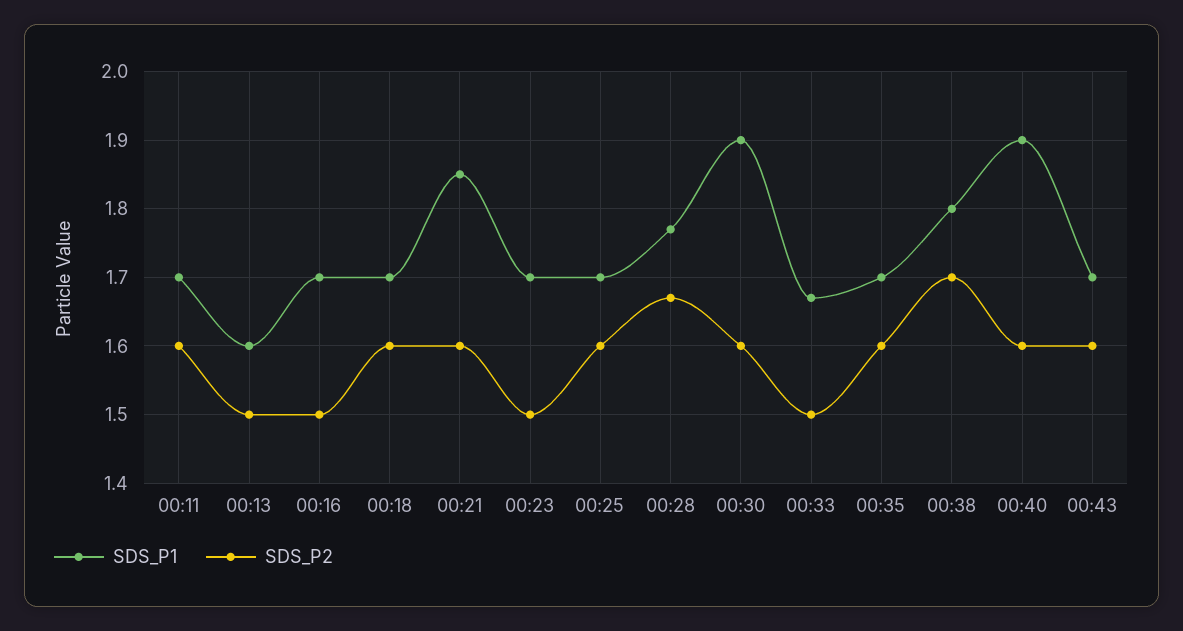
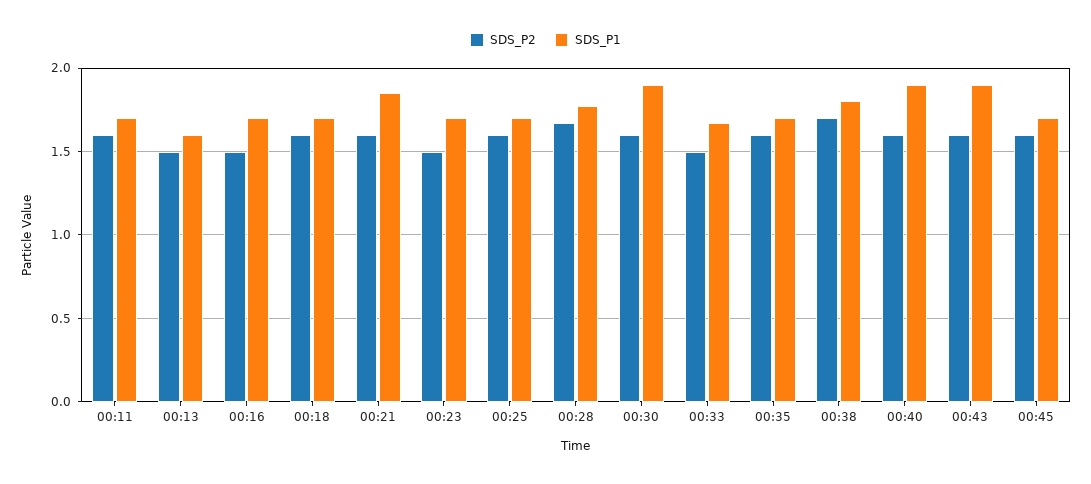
SDS_P1, 00:43: 1.7 -> 1.9
SDS_P2, 00:45: none -> 1.6
SDS_P1, 00:45: none -> 1.7

